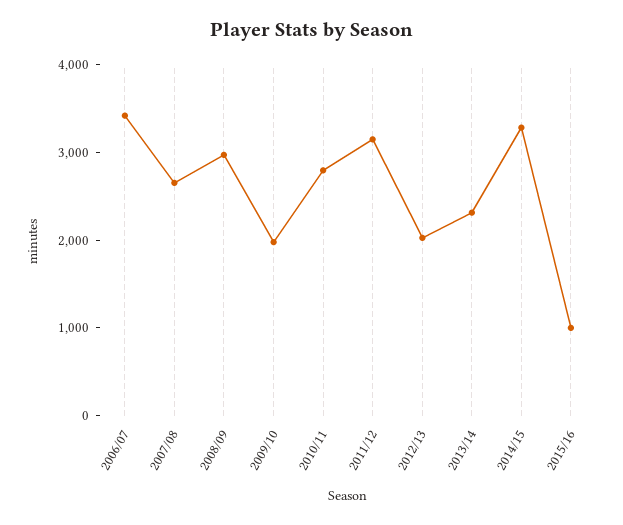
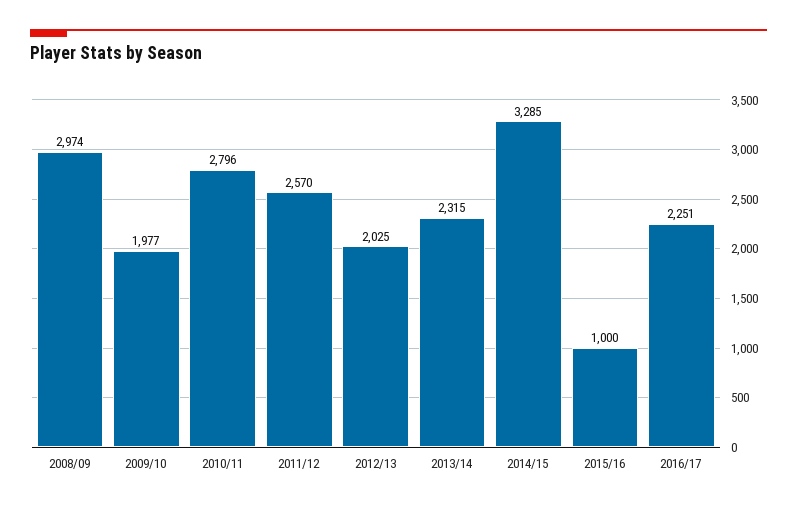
2006/07: 3400 -> none
2007/08: 2600 -> none
2011/12: 3200 -> 2570
2016/17: none -> 2251

